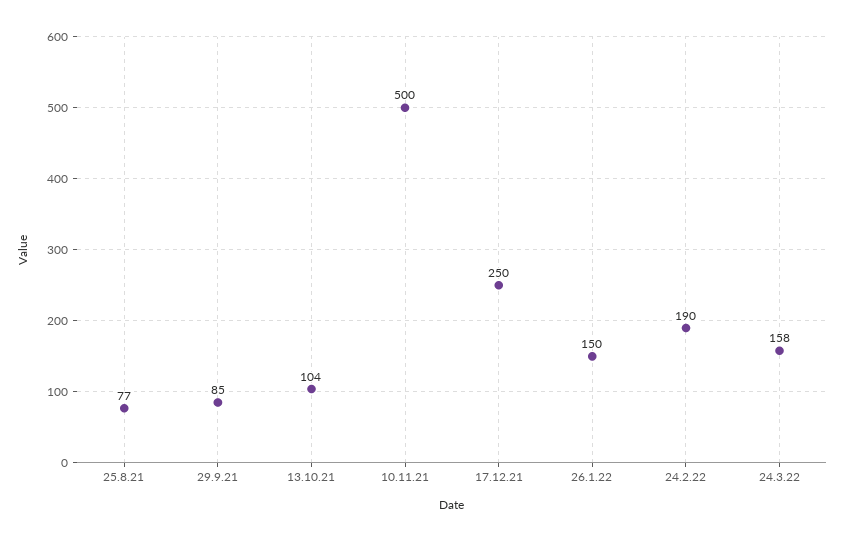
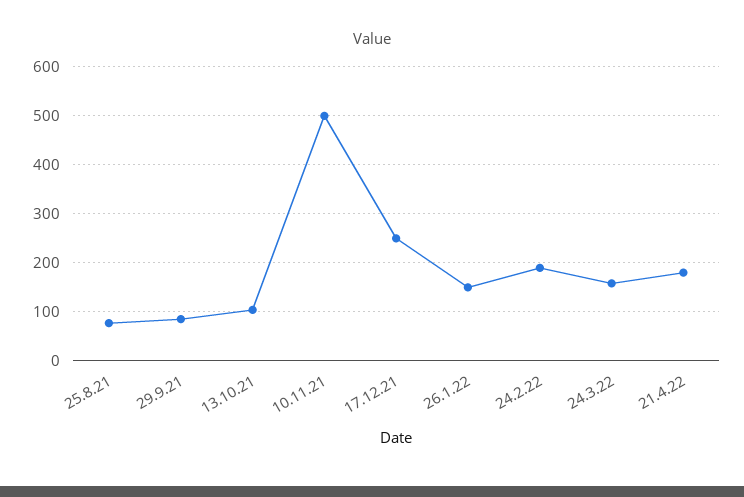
21.4.22: none -> 180

